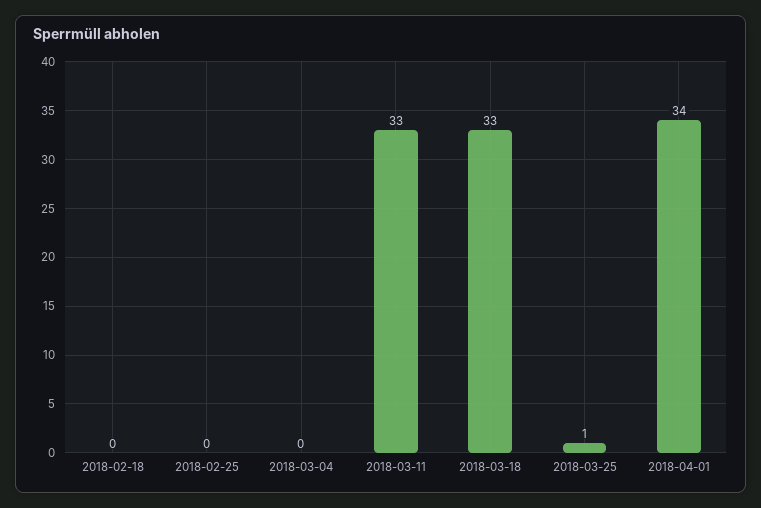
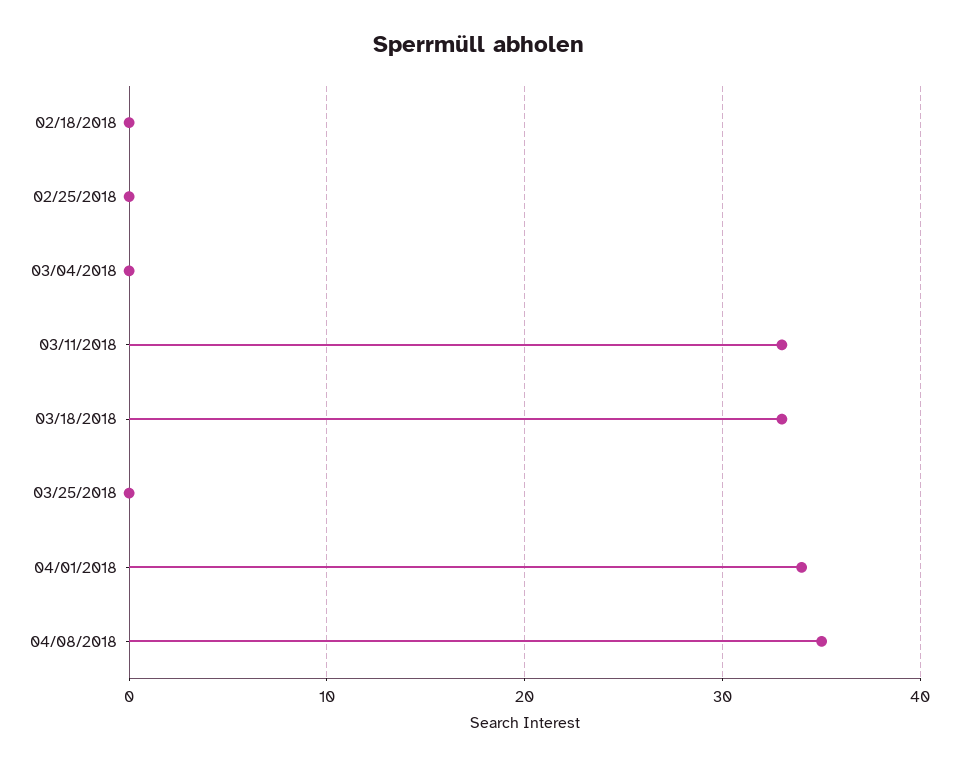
2018-03-25: 1 -> 0
04/08/2018: none -> 35

